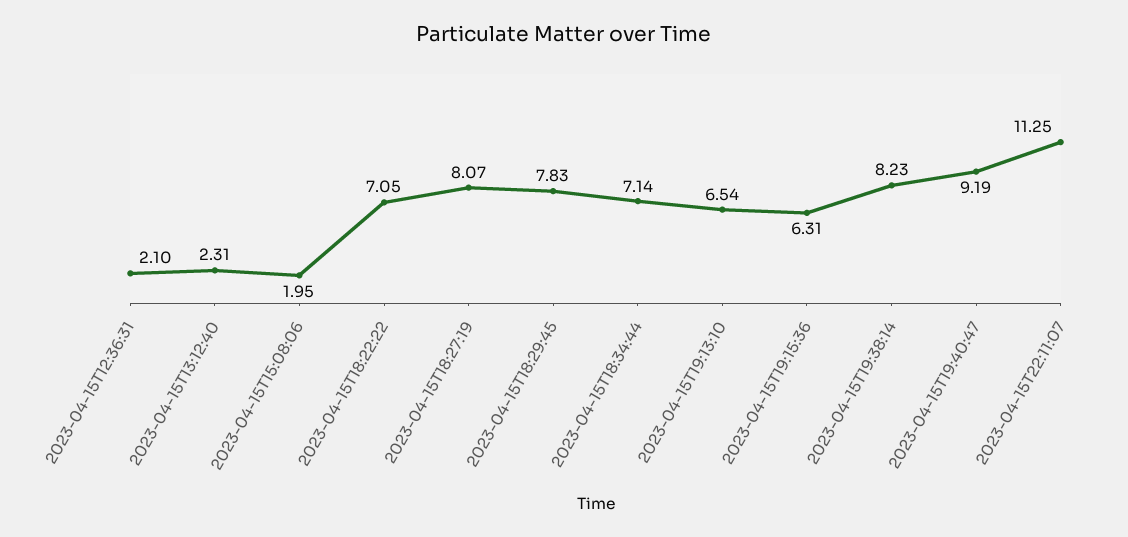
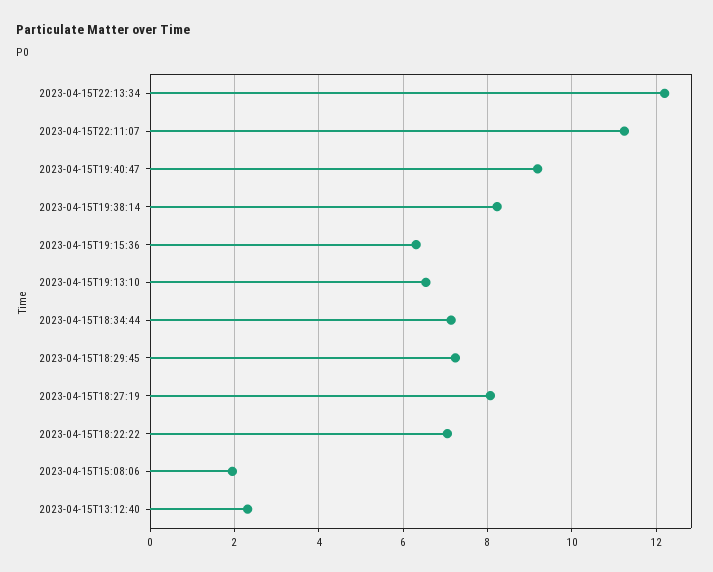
2023-04-15T12:36:31: 2.1 -> none
2023-04-15T18:29:45: 7.83 -> 7.2
2023-04-15T22:13:34: none -> 12.2

